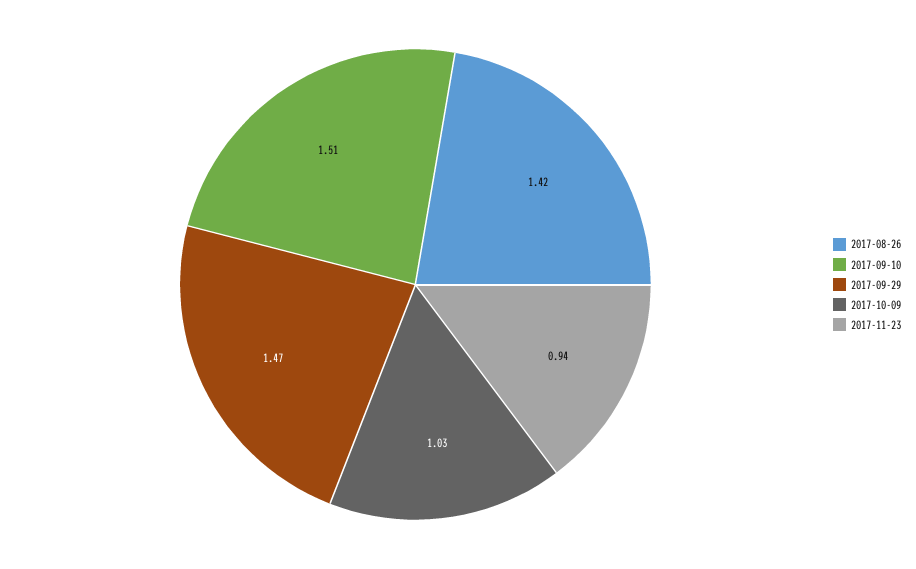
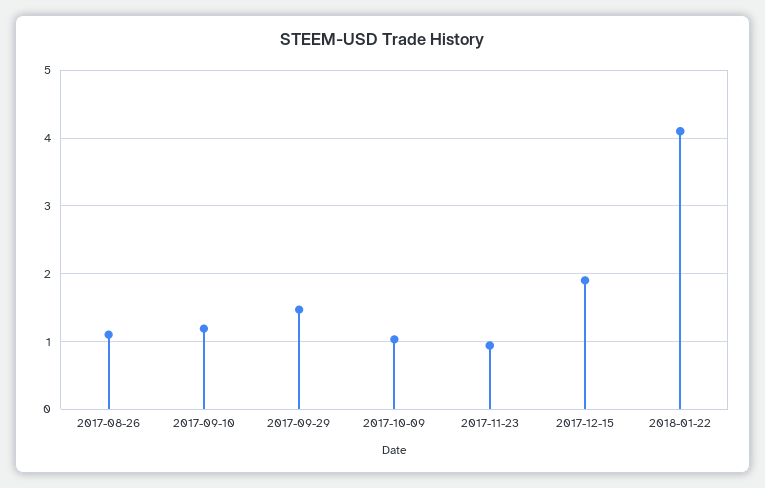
2017-08-26: 1.42 -> 1.1
2017-09-10: 1.51 -> 1.2
2017-12-15: none -> 1.9
2018-01-22: none -> 4.1

